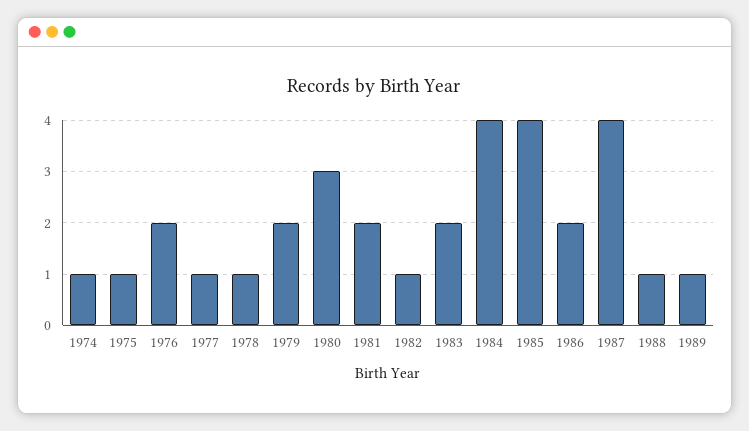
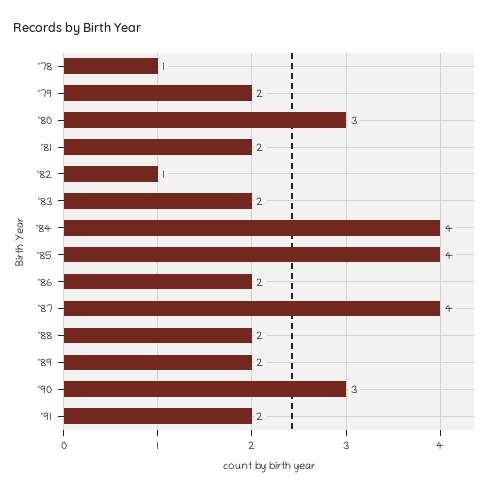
1974: 1 -> none
1975: 1 -> none
1976: 2 -> none
1977: 1 -> none
1988: 1 -> 2
1989: 1 -> 2
'90: none -> 3
'91: none -> 2

